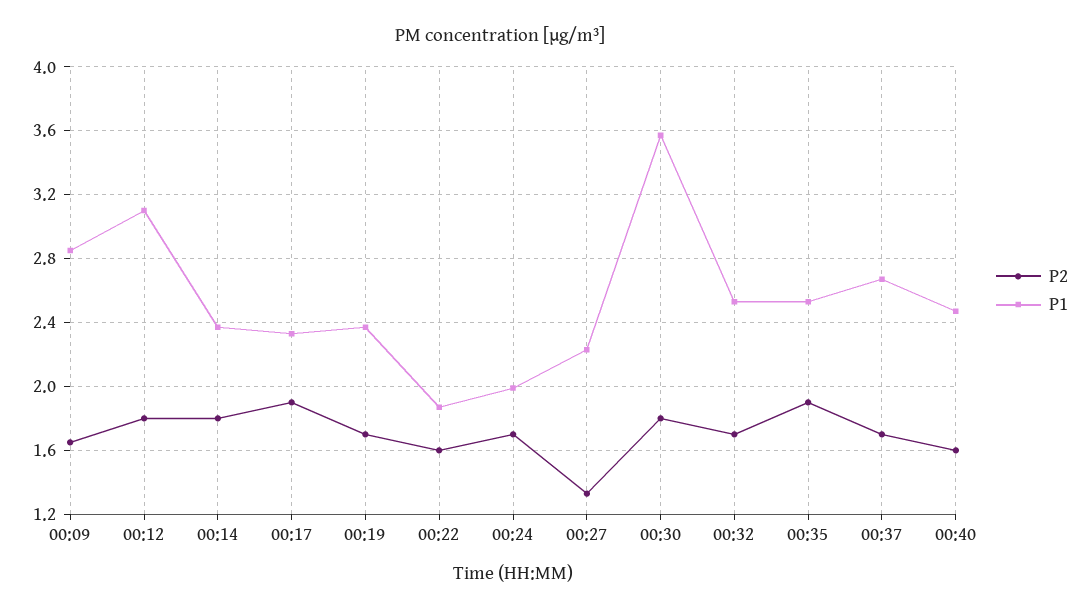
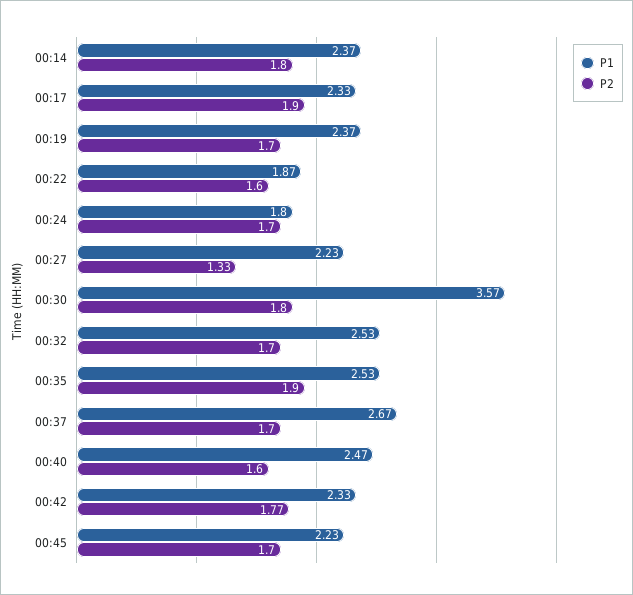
P2, 00:09: 1.65 -> none
P1, 00:09: 2.85 -> none
P2, 00:12: 1.8 -> none
P1, 00:12: 3.1 -> none
P1, 00:24: 2 -> 1.8
P1, 00:42: none -> 2.33
P2, 00:42: none -> 1.77
P1, 00:45: none -> 2.23
P2, 00:45: none -> 1.7

